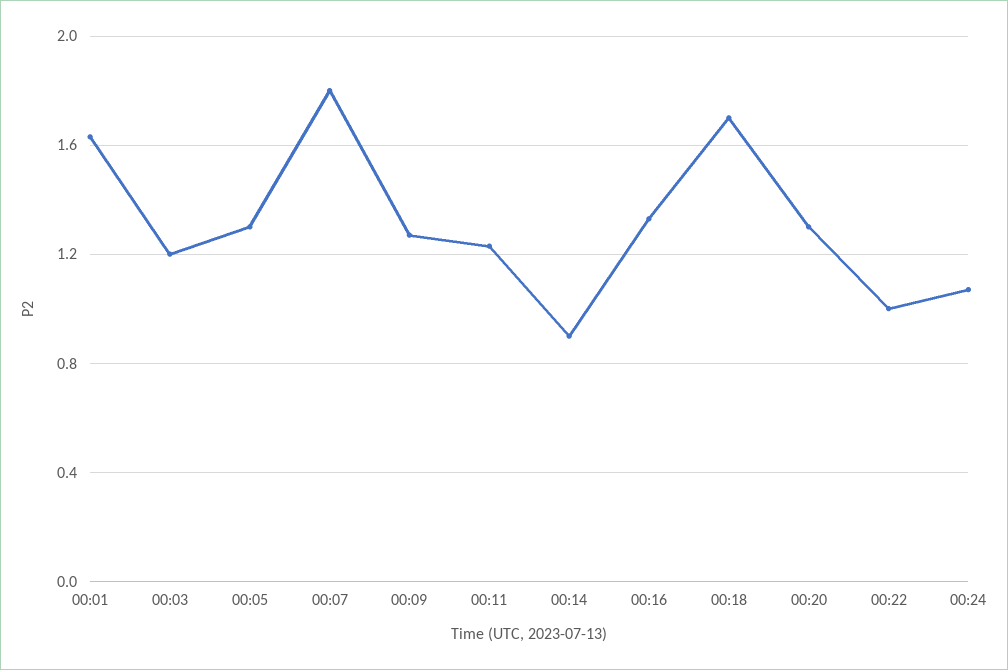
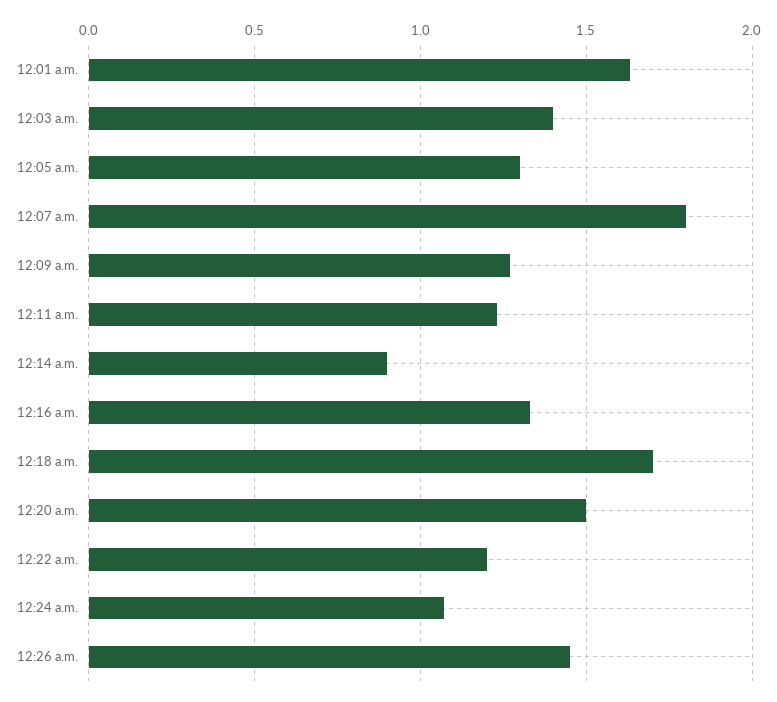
00:03: 1.2 -> 1.4
00:20: 1.3 -> 1.5
00:22: 1 -> 1.2
12:26 a.m.: none -> 1.45

